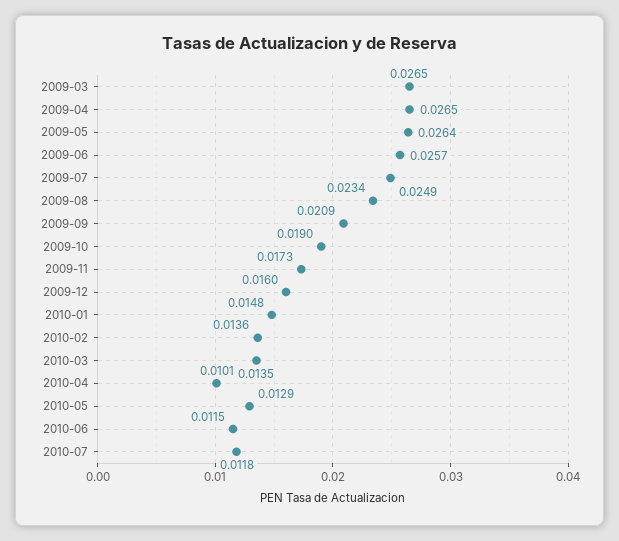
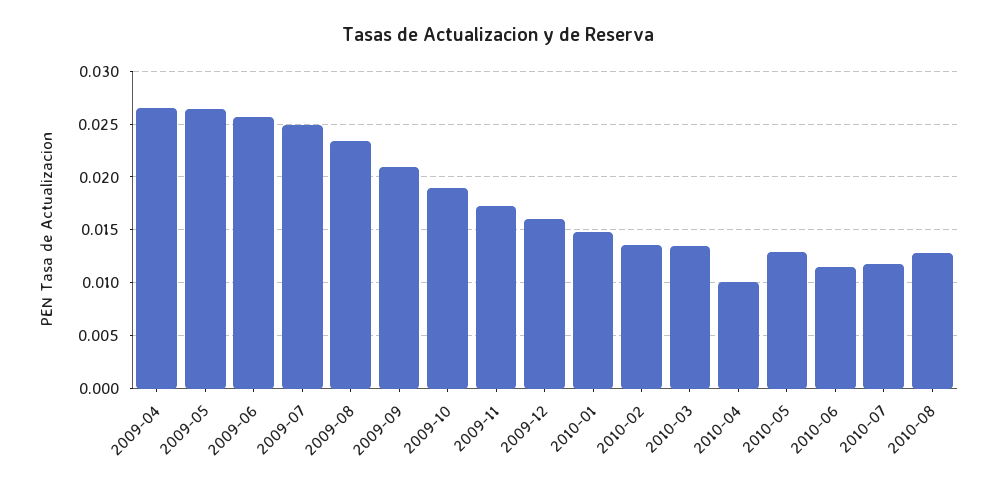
2009-03: 0.0265 -> none
2010-08: none -> 0.013

